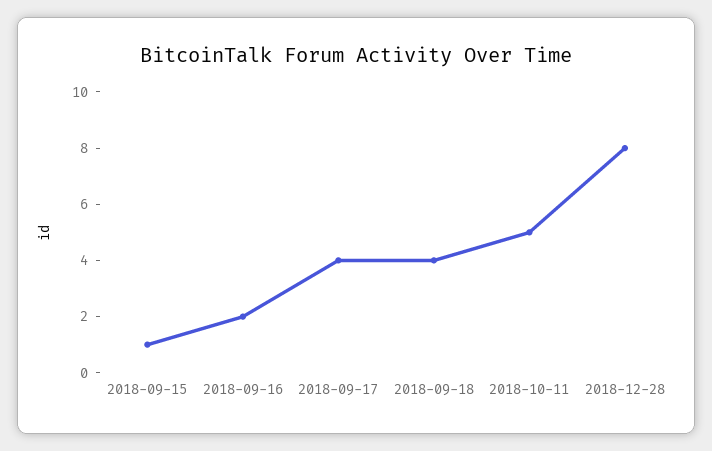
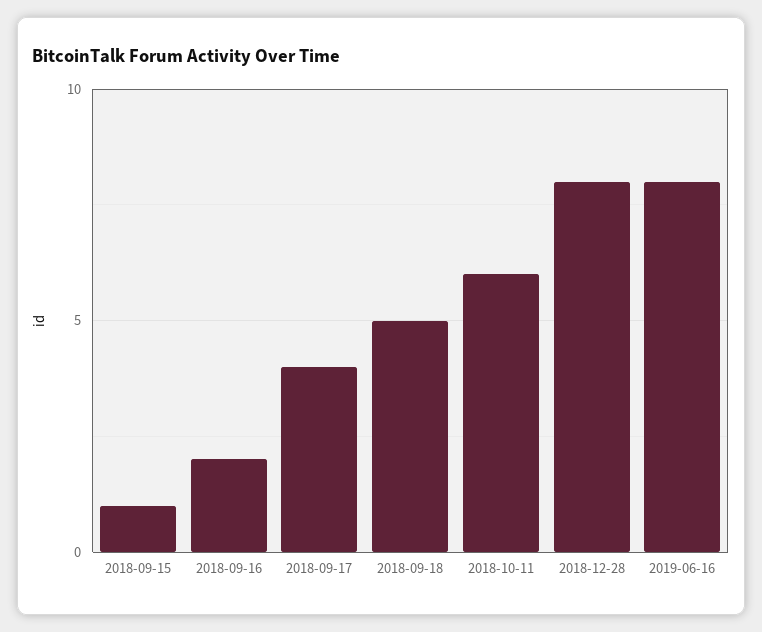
2018-09-18: 4 -> 5
2018-10-11: 5 -> 6
2019-06-16: none -> 8

